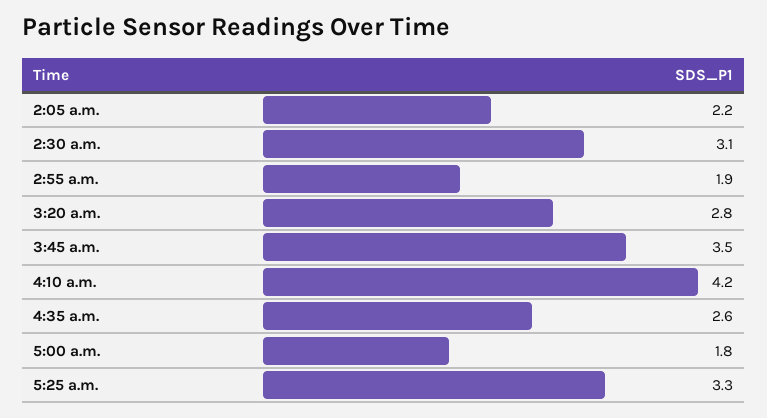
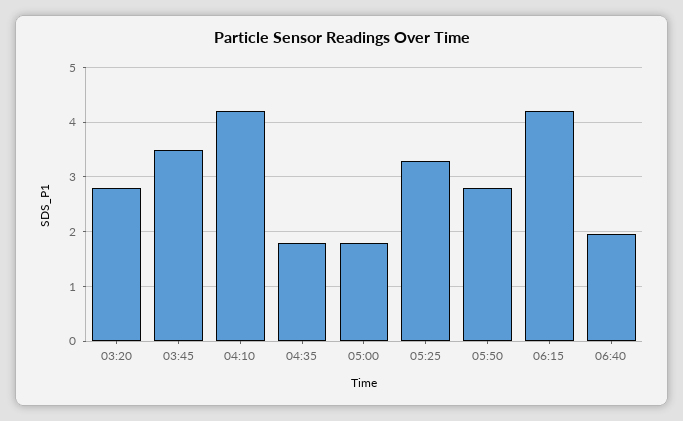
2:05 a.m.: 2.2 -> none
2:30 a.m.: 3.1 -> none
2:55 a.m.: 1.9 -> none
4:35 a.m.: 2.6 -> 1.8
05:50: none -> 2.8
06:15: none -> 4.2
06:40: none -> 2

